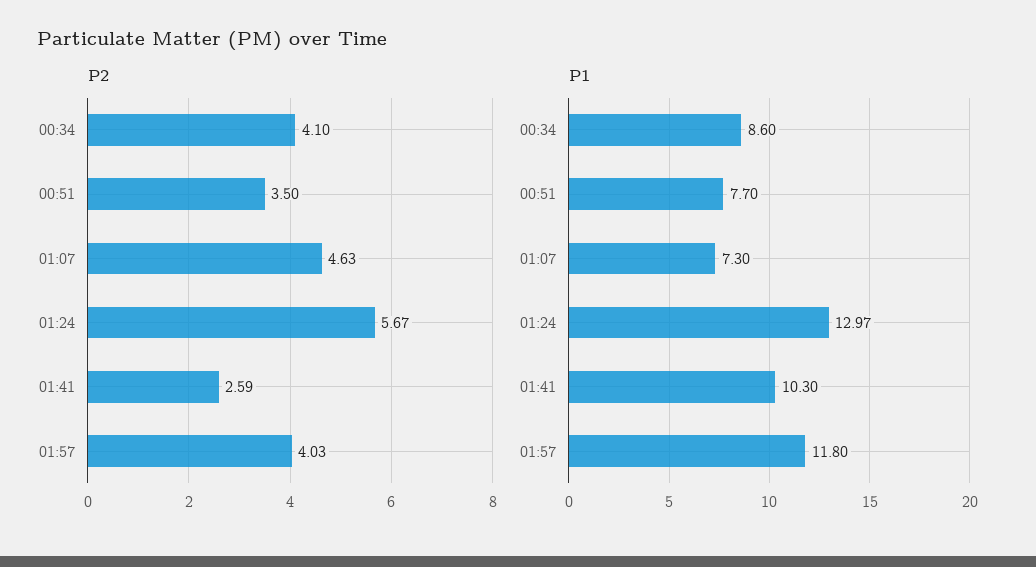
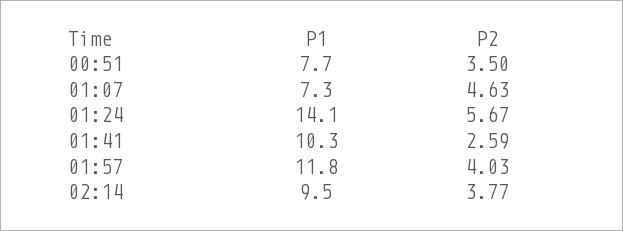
P2, 00:34: 4.1 -> none
P1, 00:34: 8.6 -> none
P1, 01:24: 12.97 -> 14.1
P1, 02:14: none -> 9.5
P2, 02:14: none -> 3.77

